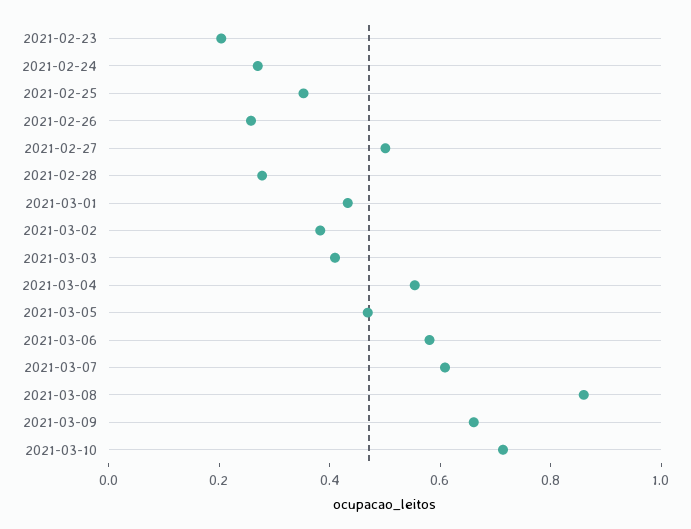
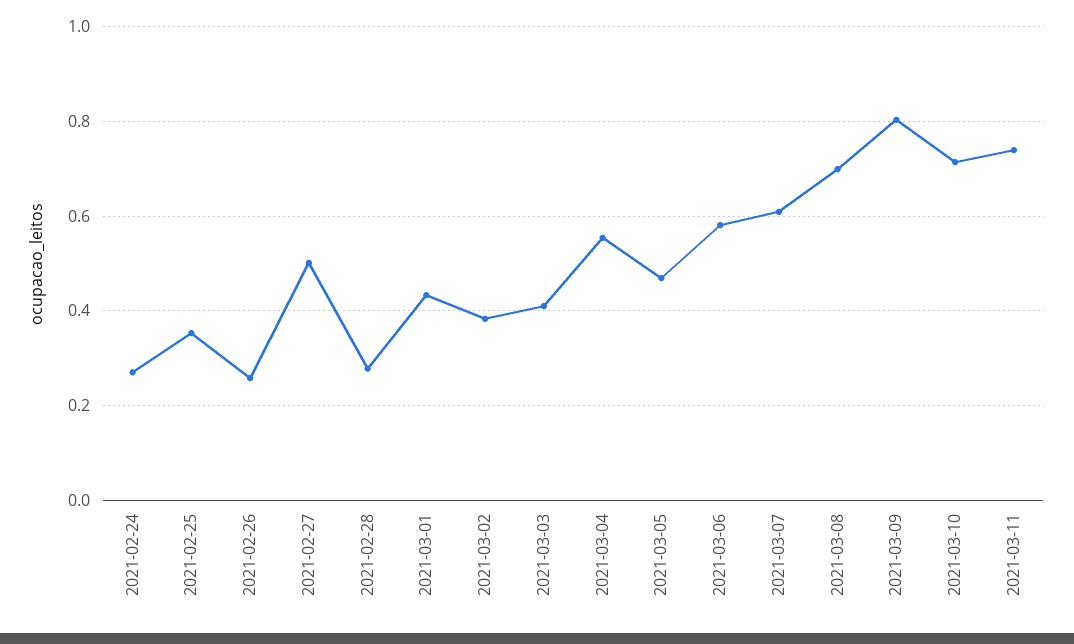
2021-02-23: 0.2 -> none
2021-03-08: 0.85 -> 0.7
2021-03-09: 0.65 -> 0.8
2021-03-11: none -> 0.74

